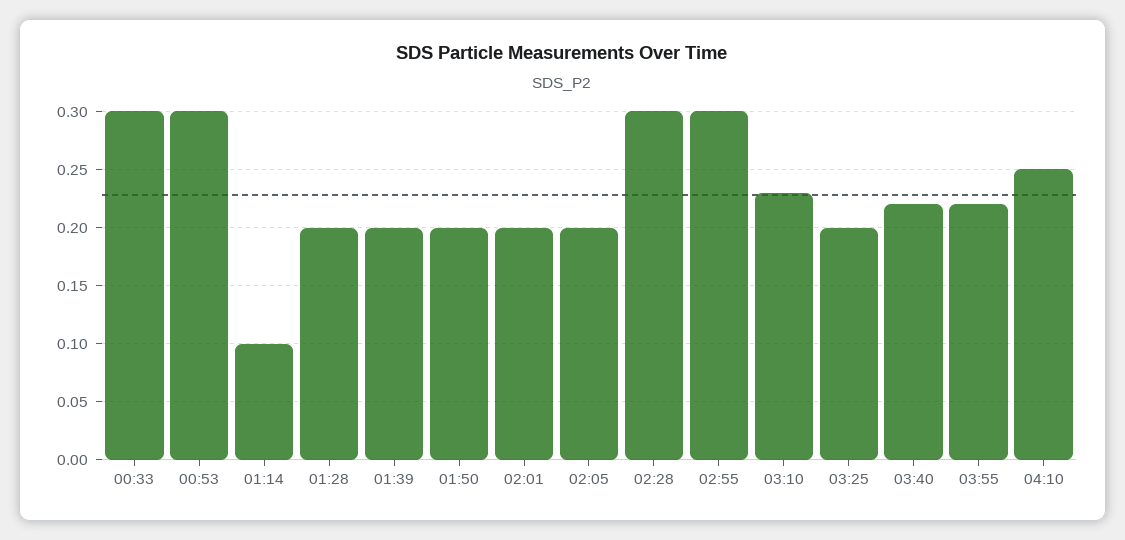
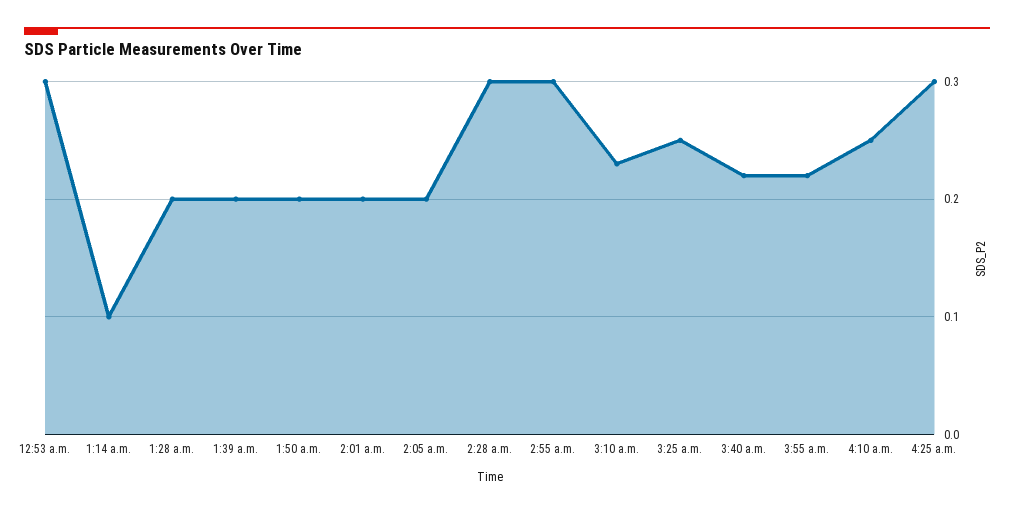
00:33: 0.3 -> none
03:25: 0.2 -> 0.25
4:25 a.m.: none -> 0.3

